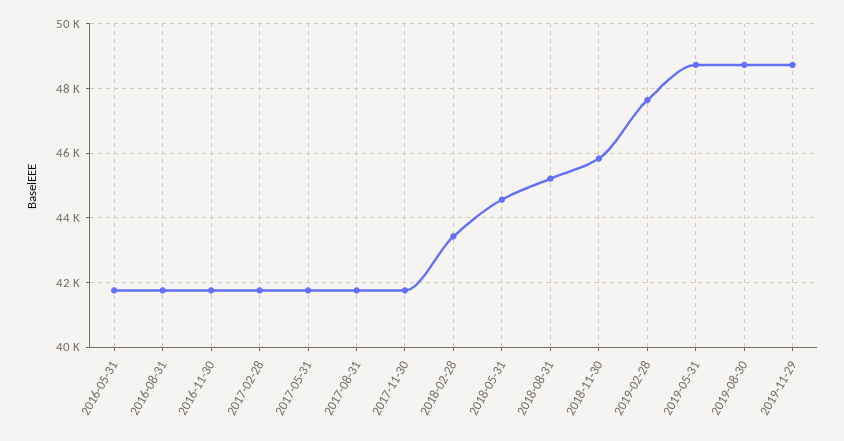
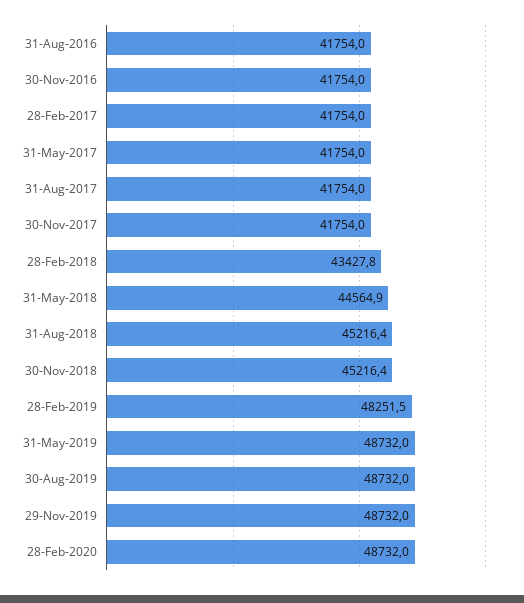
2016-05-31: 41800 -> none
2018-11-30: 45800 -> 45216.4
2019-02-28: 47600 -> 48251.5
28-Feb-2020: none -> 48732

